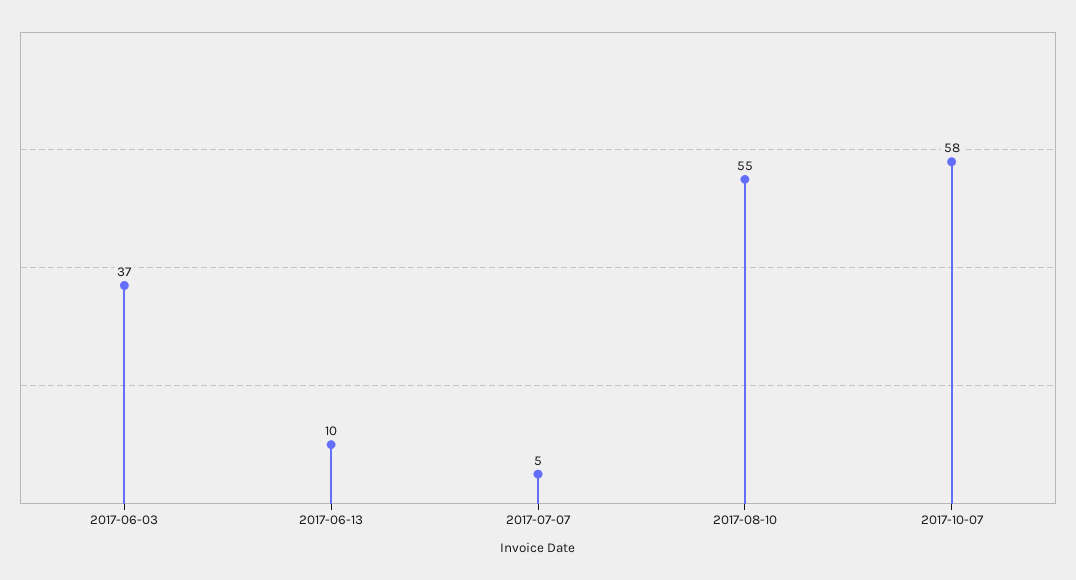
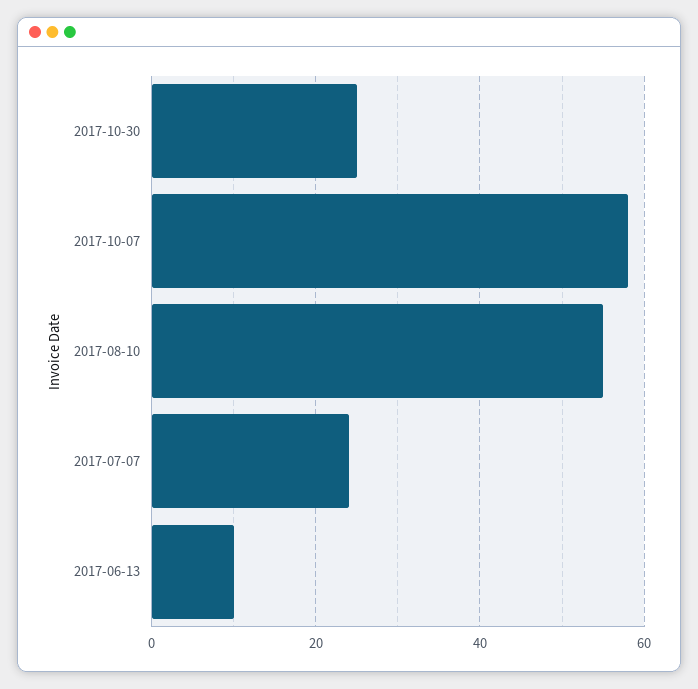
2017-06-03: 37 -> none
2017-07-07: 5 -> 25
2017-10-30: none -> 25

